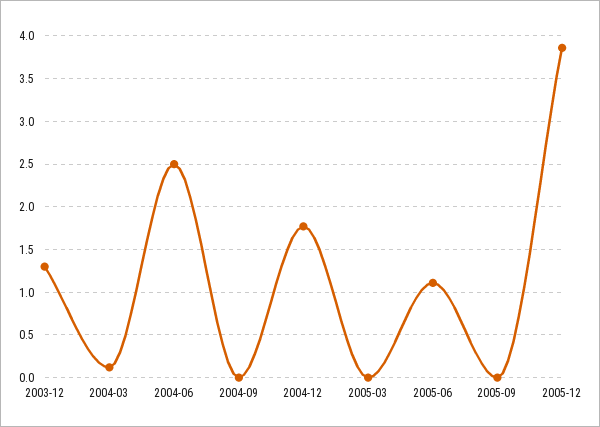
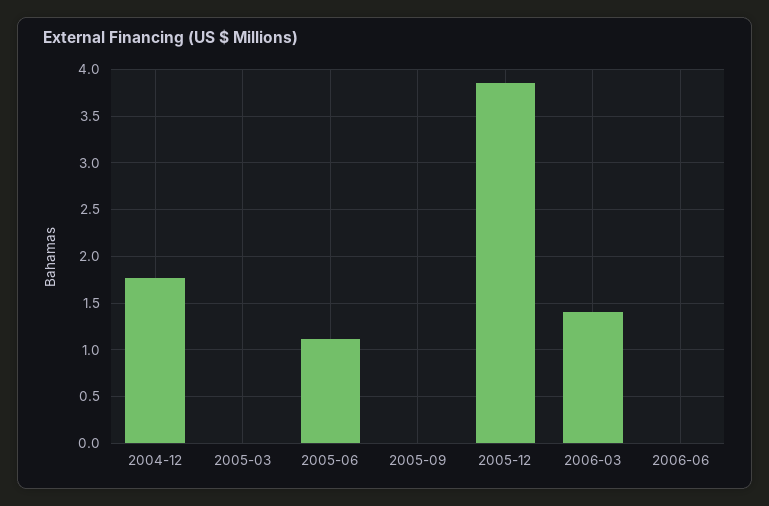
2003-12: 1.3 -> none
2004-03: 0.1 -> none
2004-06: 2.5 -> none
2004-09: 0 -> none
2006-03: none -> 1.4
2006-06: none -> 0

